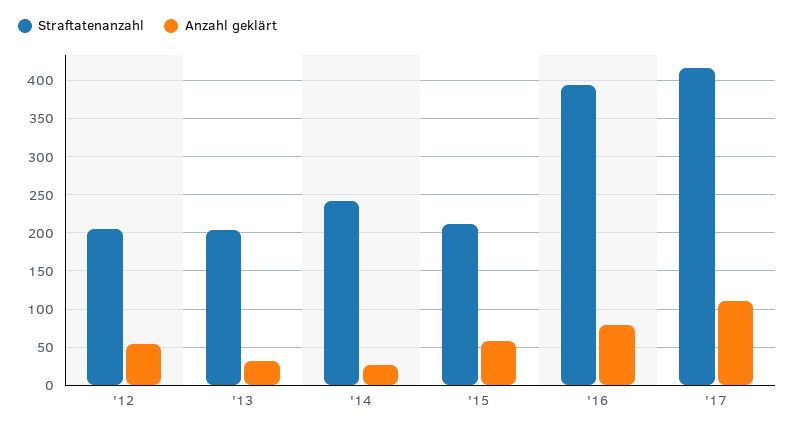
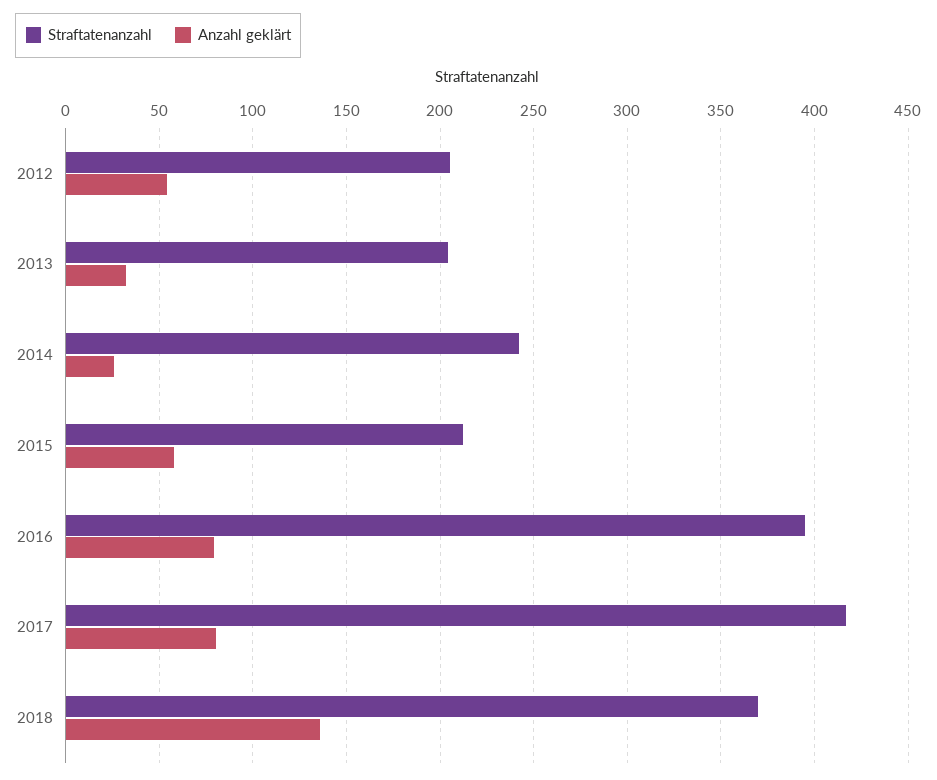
Anzahl geklärt, '17: 110 -> 80
Straftatenanzahl, 2018: none -> 370
Anzahl geklärt, 2018: none -> 135

